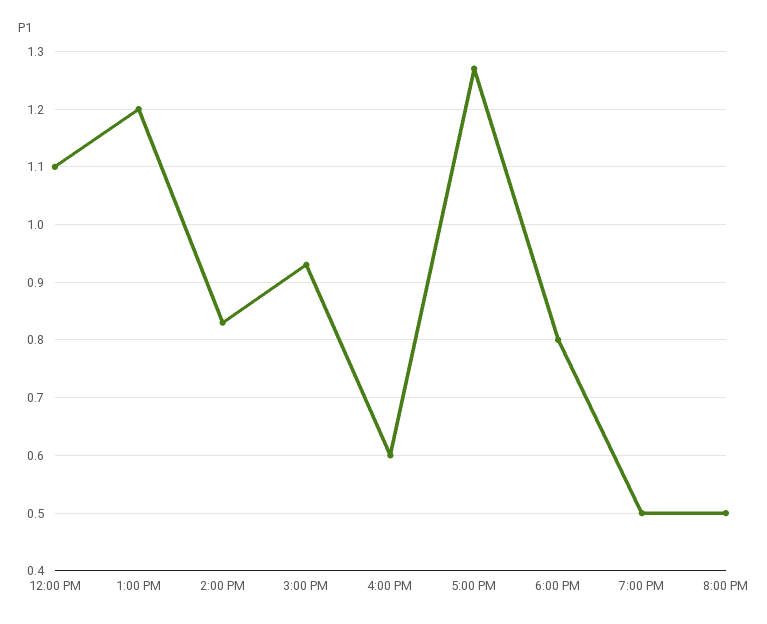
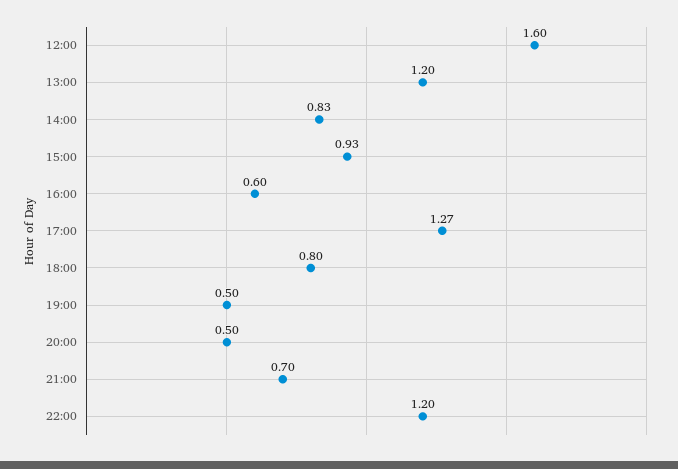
12:00 PM: 1.1 -> 1.6
21:00: none -> 0.7
22:00: none -> 1.2

